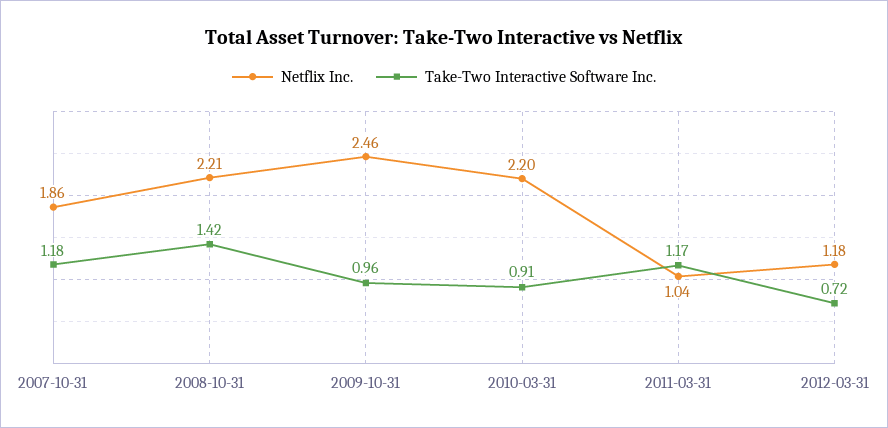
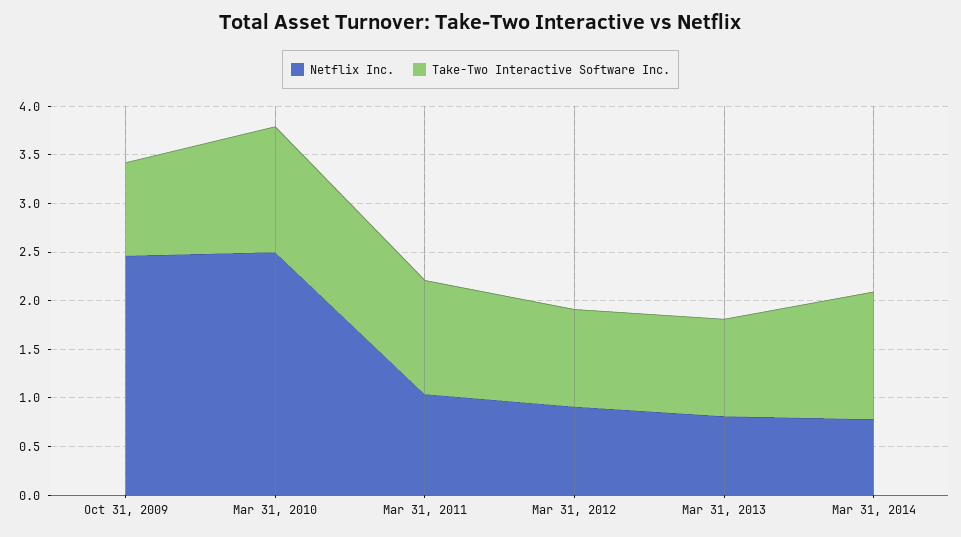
Netflix Inc., 2007-10-31: 1.86 -> none
Take-Two Interactive Software Inc., 2007-10-31: 1.18 -> none
Netflix Inc., 2008-10-31: 2.21 -> none
Take-Two Interactive Software Inc., 2008-10-31: 1.42 -> none
Netflix Inc., 2010-03-31: 2.2 -> 2.5
Take-Two Interactive Software Inc., 2010-03-31: 0.91 -> 1.3
Netflix Inc., 2012-03-31: 1.18 -> 0.9
Take-Two Interactive Software Inc., 2012-03-31: 0.72 -> 1
Netflix Inc., Mar 31, 2013: none -> 0.8
Take-Two Interactive Software Inc., Mar 31, 2013: none -> 1
Netflix Inc., Mar 31, 2014: none -> 0.8
Take-Two Interactive Software Inc., Mar 31, 2014: none -> 1.3

